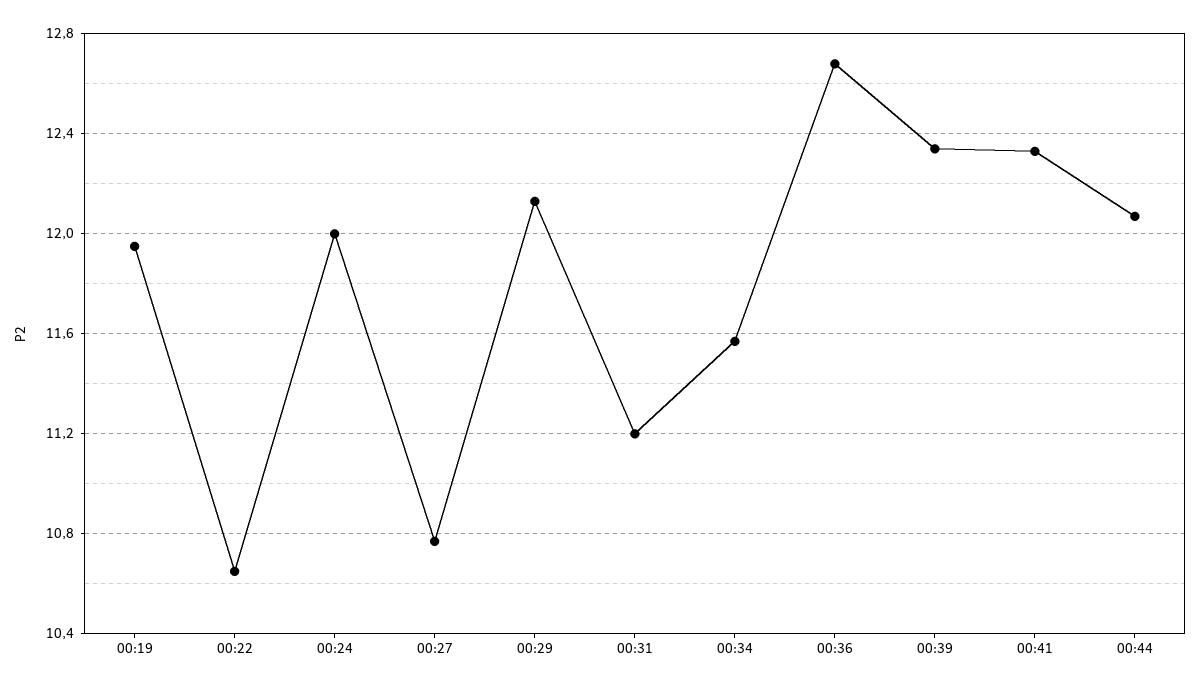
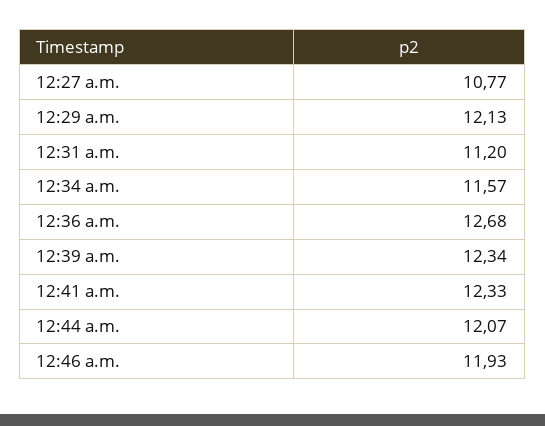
00:19: 11.95 -> none
00:22: 10.65 -> none
00:24: 12 -> none
12:46 a.m.: none -> 11.93

